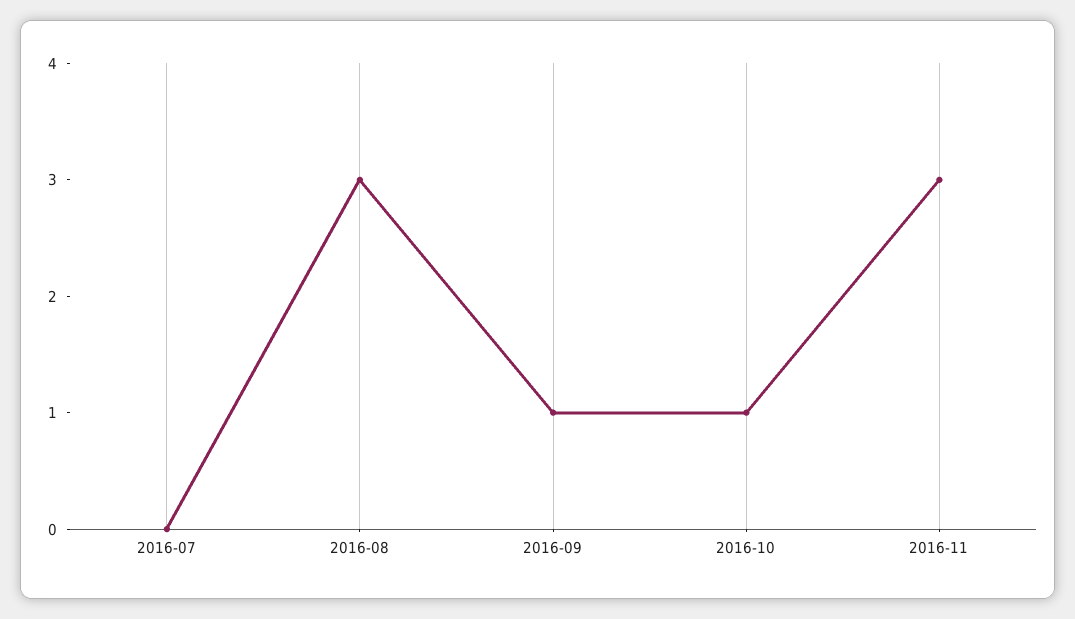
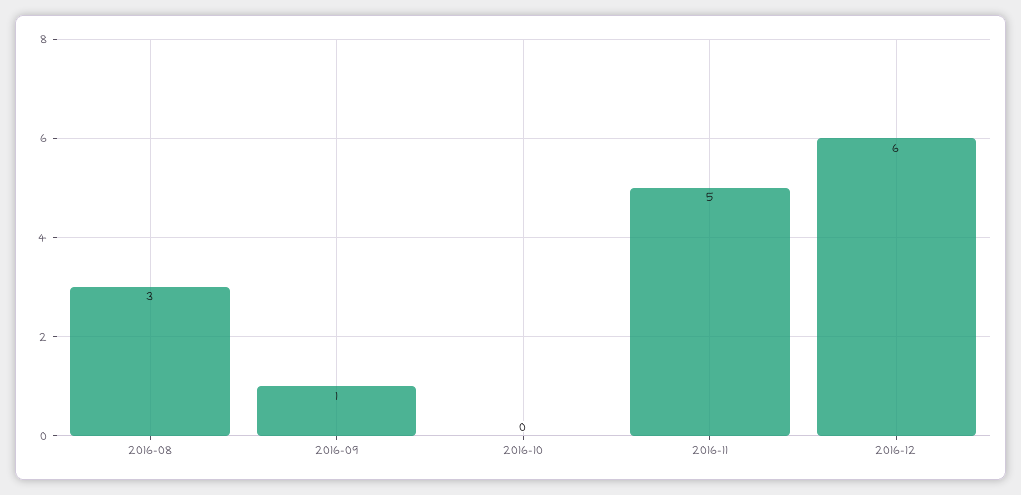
2016-07: 0 -> none
2016-10: 1 -> 0
2016-11: 3 -> 5
2016-12: none -> 6

